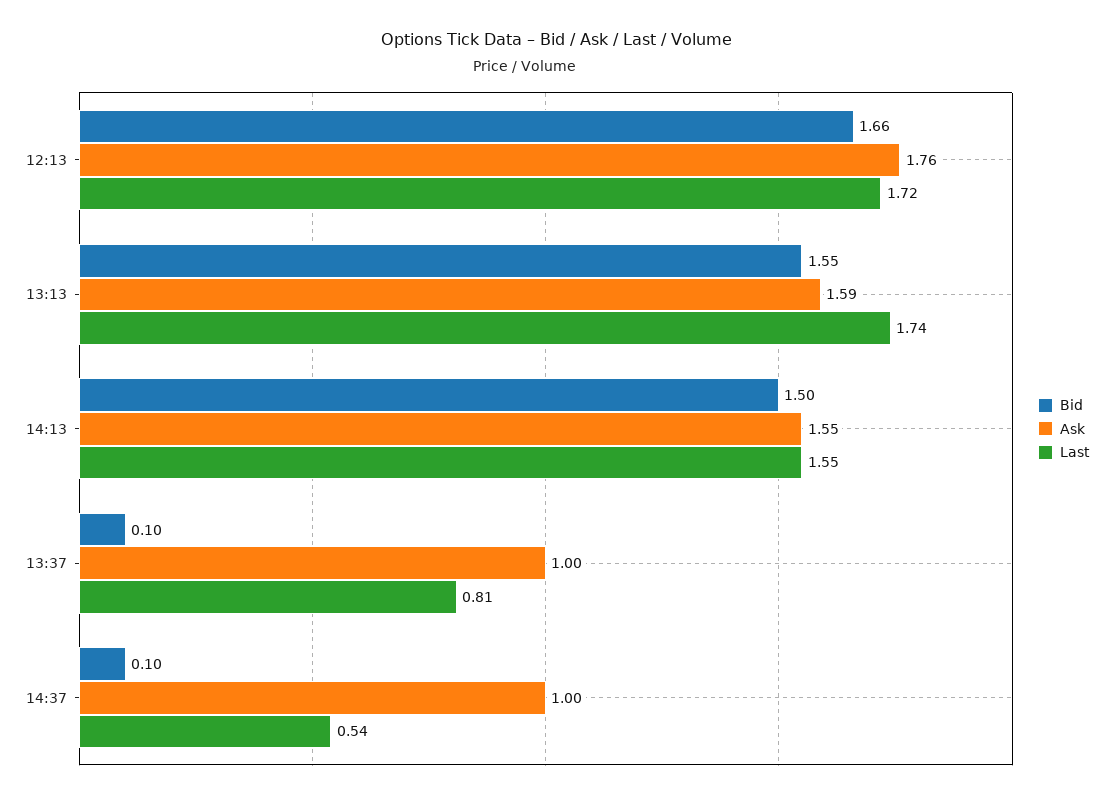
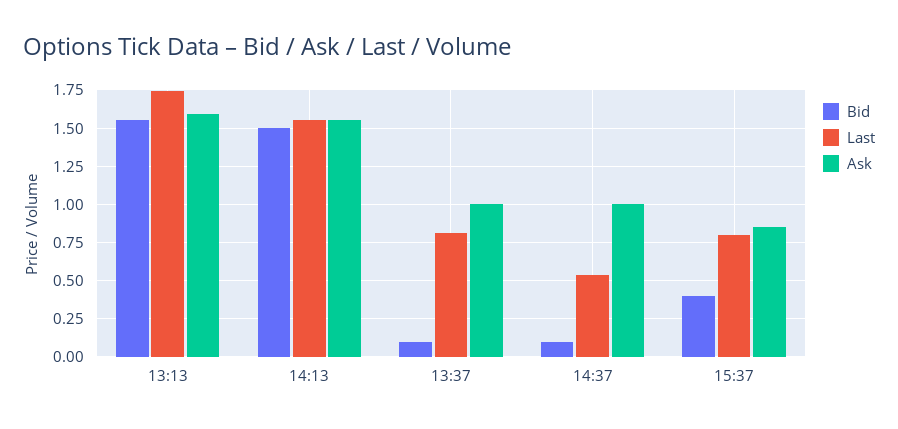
Bid, 12:13: 1.66 -> none
Ask, 12:13: 1.76 -> none
Last, 12:13: 1.72 -> none
Bid, 15:37: none -> 0.4
Last, 15:37: none -> 0.8
Ask, 15:37: none -> 0.85

